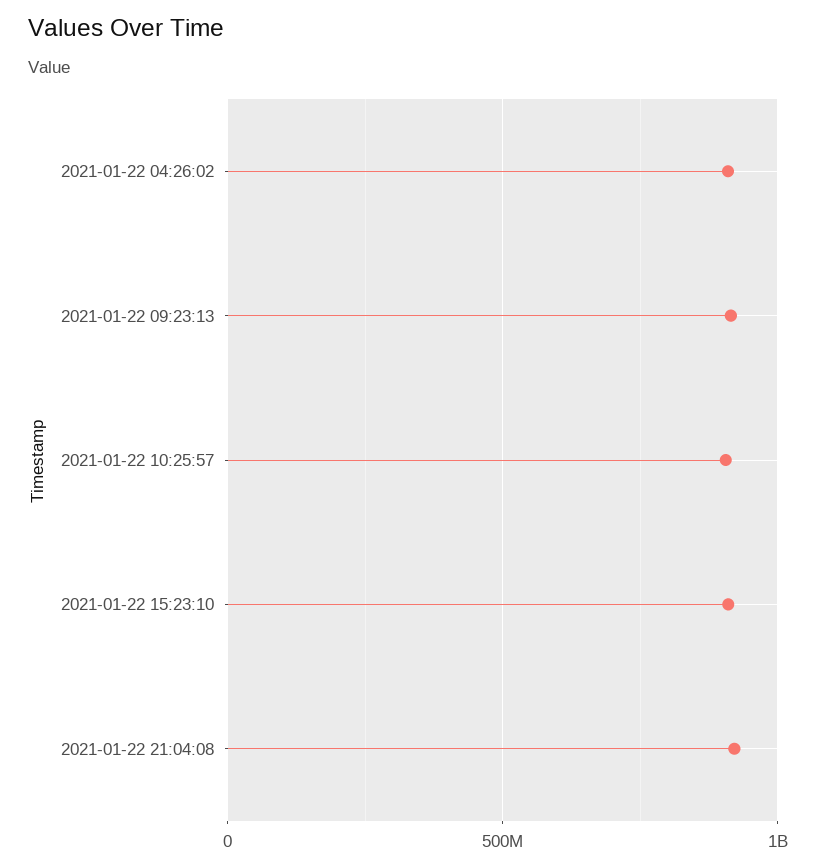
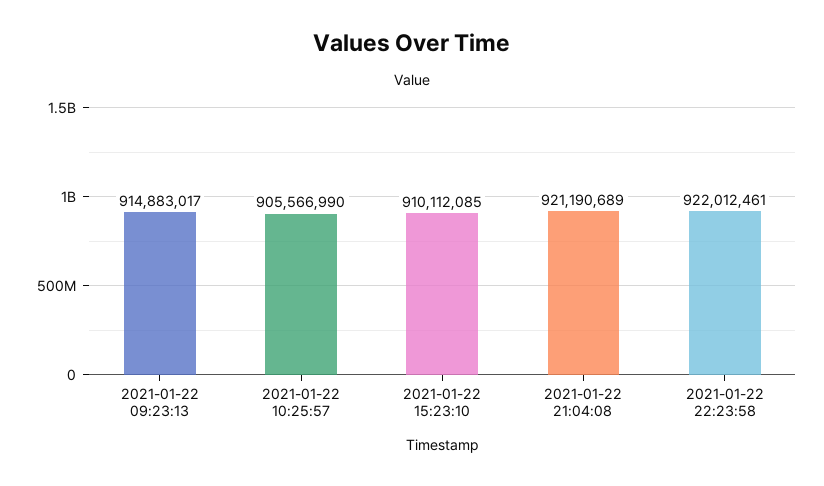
2021-01-22 04:26:02: 900000000 -> none
2021-01-22 22:23:58: none -> 922012461

